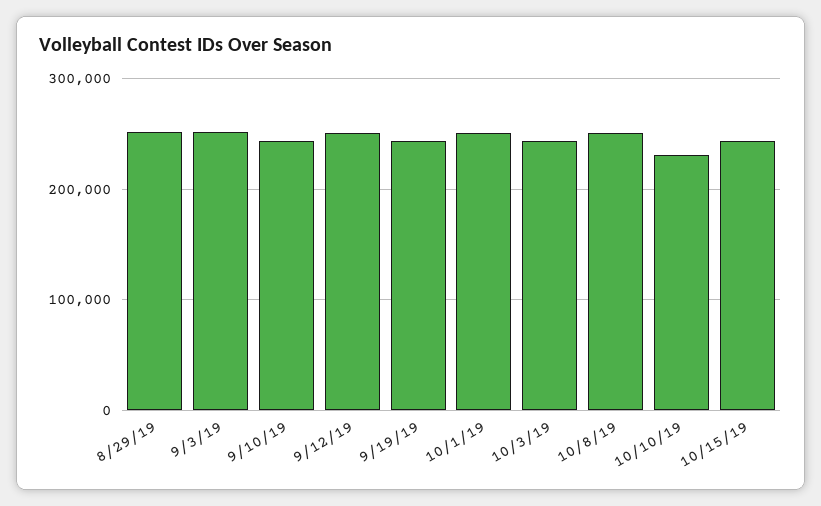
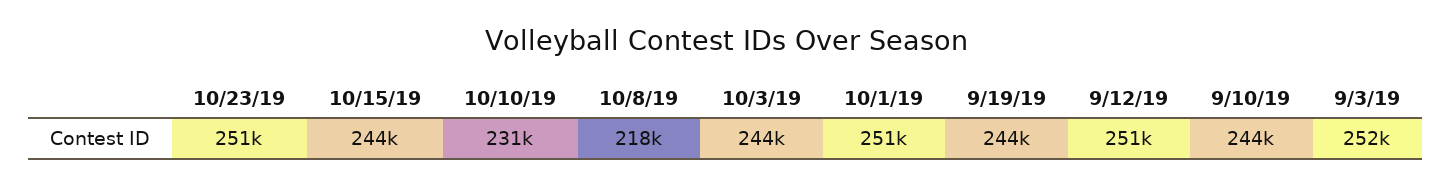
8/29/19: 250000 -> none
10/8/19: 250000 -> 218000
10/23/19: none -> 251000

